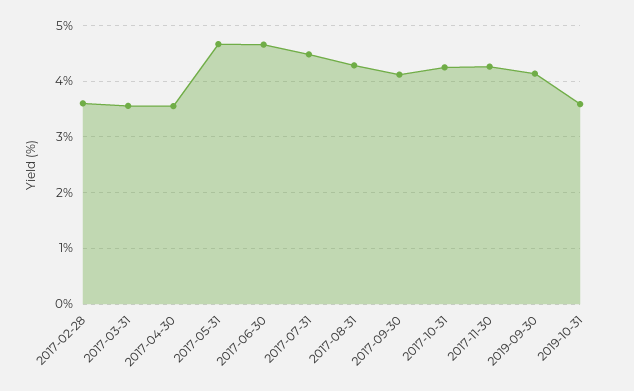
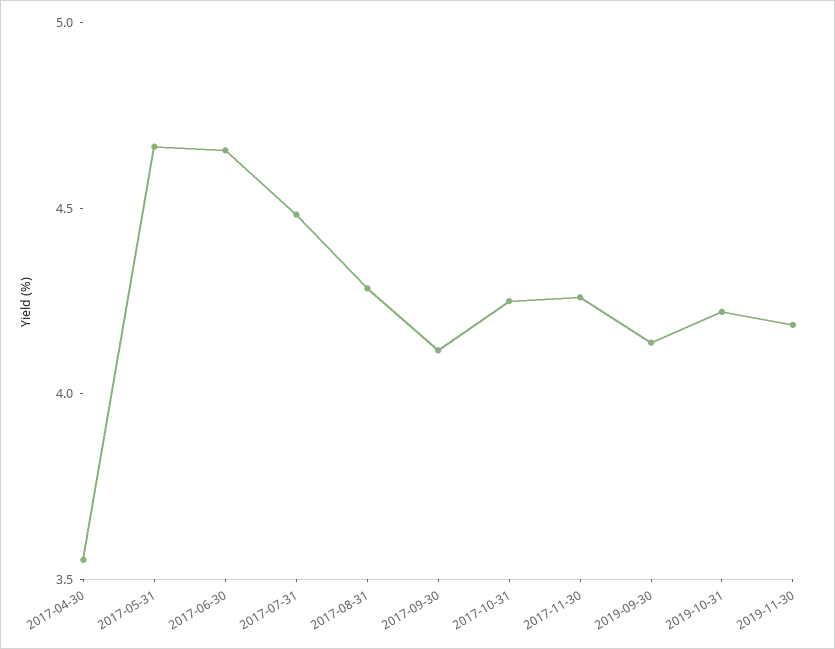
2017-02-28: 3.6 -> none
2017-03-31: 3.6 -> none
2019-10-31: 3.6 -> 4.2
2019-11-30: none -> 4.2

